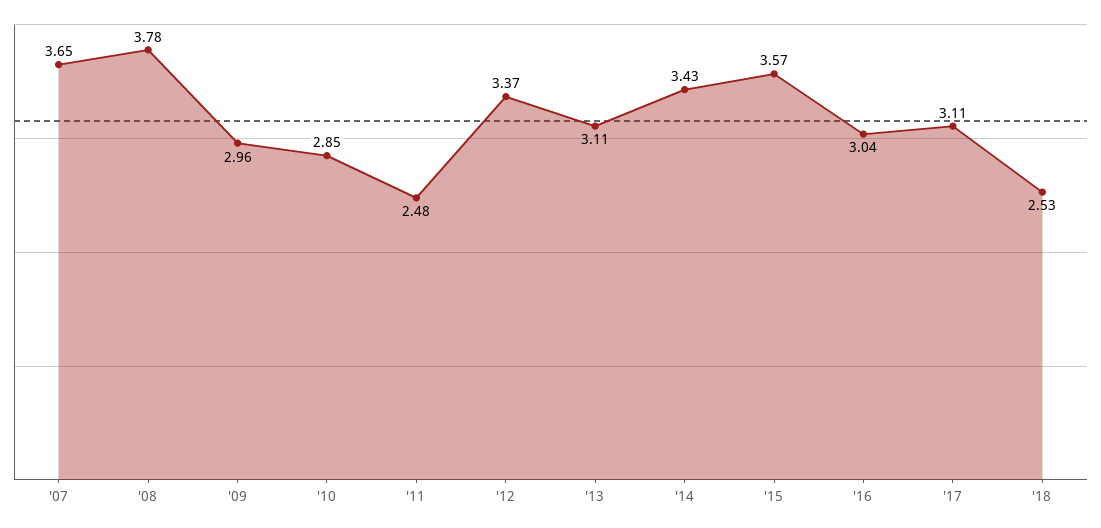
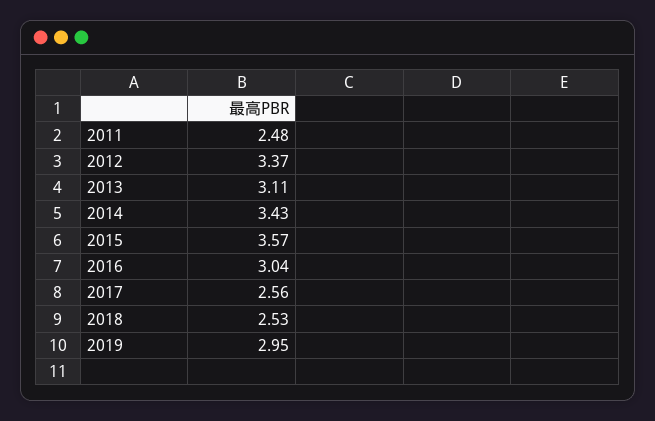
'07: 3.65 -> none
'08: 3.78 -> none
'09: 2.96 -> none
'10: 2.85 -> none
'17: 3.11 -> 2.56
2019: none -> 2.95

